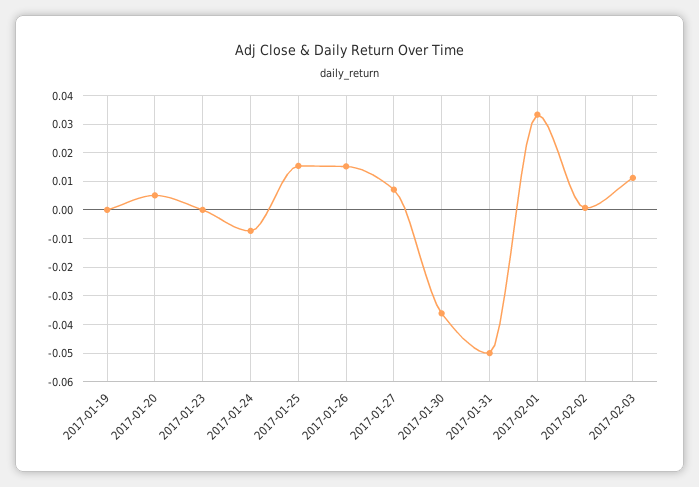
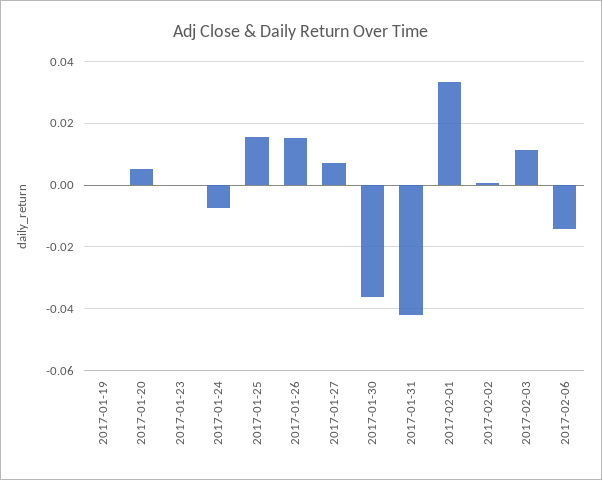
2017-01-31: -0.05 -> -0.042
2017-02-06: none -> -0.014

